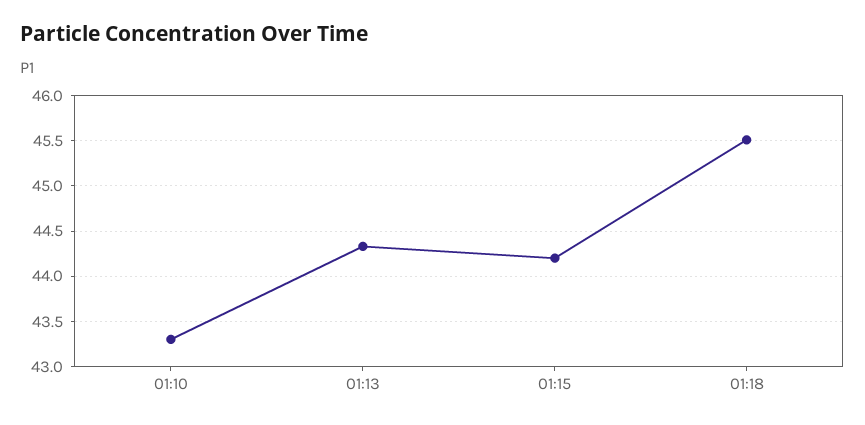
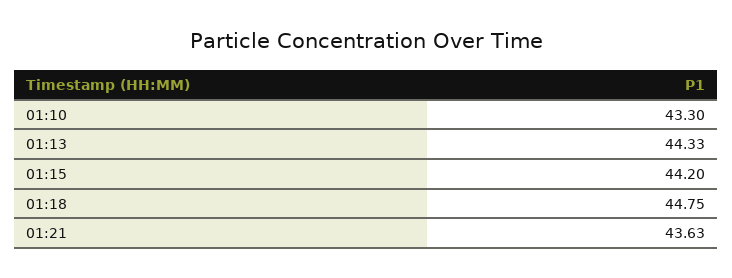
01:18: 45.5 -> 44.75
01:21: none -> 43.63

